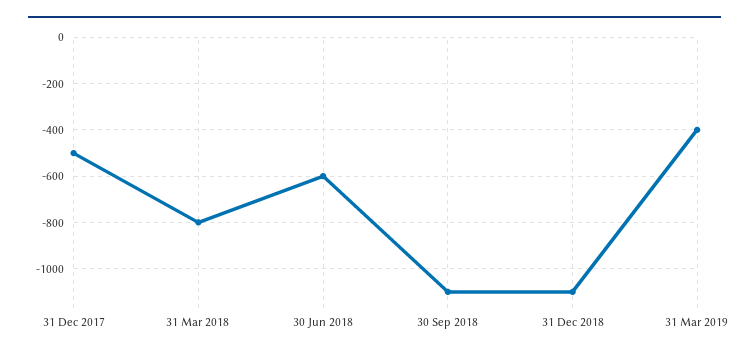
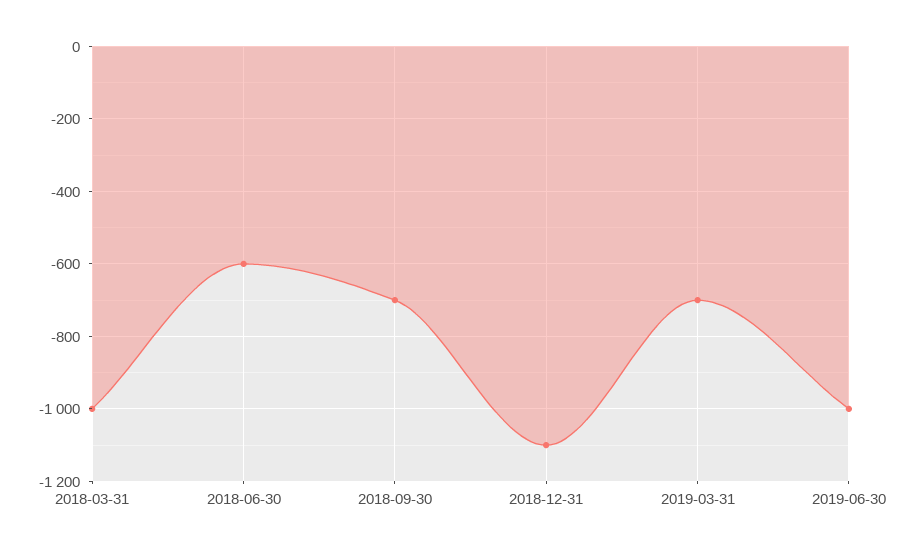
31 Dec 2017: -500 -> none
31 Mar 2018: -800 -> -1000
30 Sep 2018: -1100 -> -700
31 Mar 2019: -400 -> -700
2019-06-30: none -> -1000

